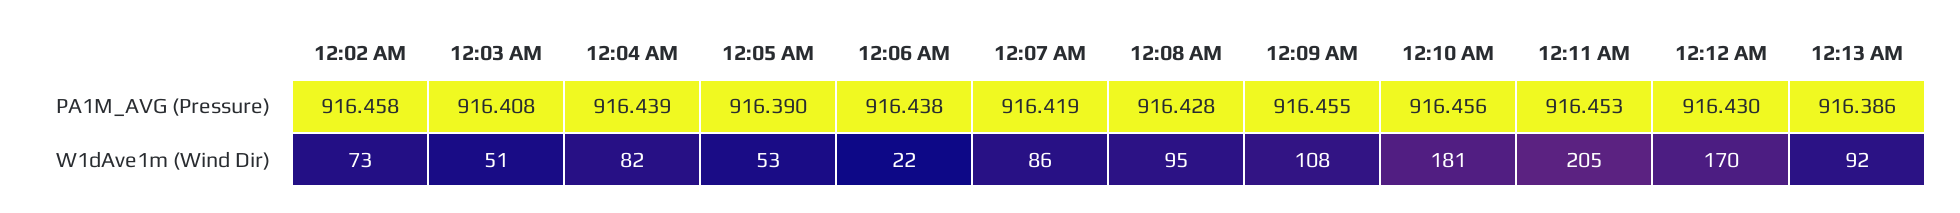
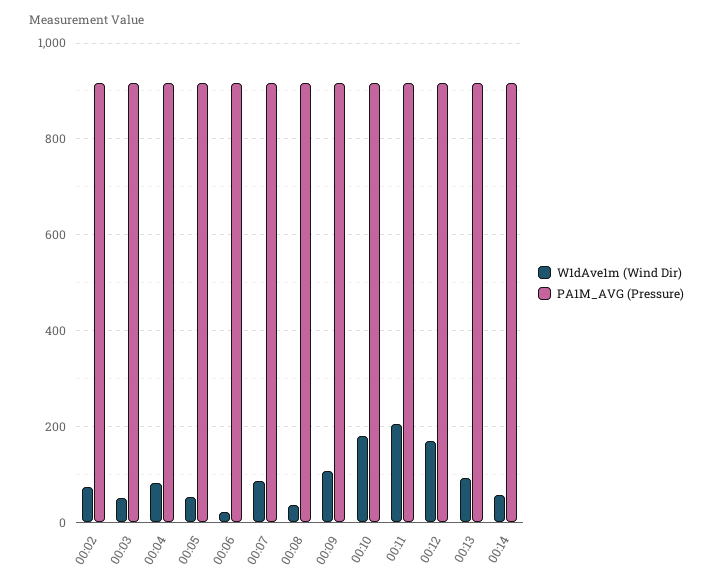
W1dAve1m (Wind Dir), 12:08 AM: 95 -> 40
W1dAve1m (Wind Dir), 00:14: none -> 60
PA1M_AVG (Pressure), 00:14: none -> 920

